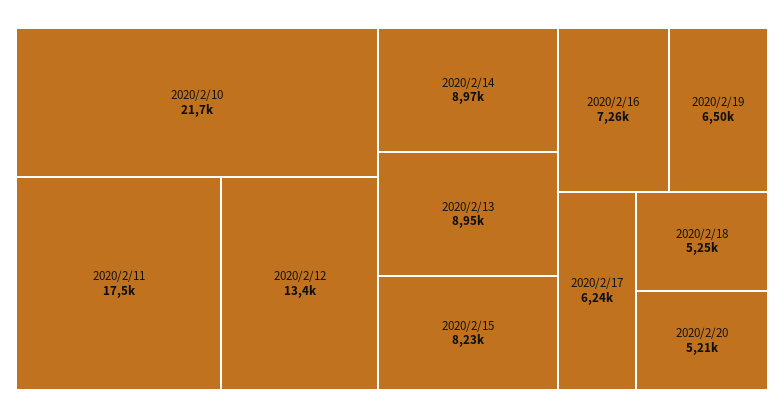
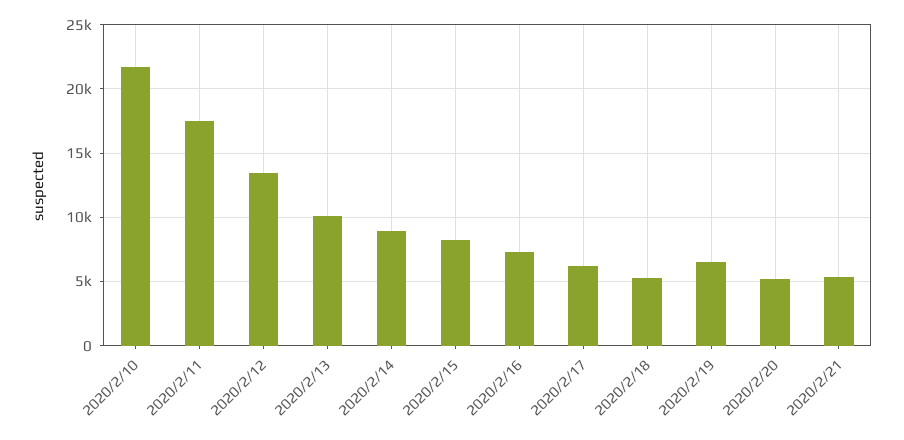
2020/2/13: 8950 -> 10000
2020/2/21: none -> 5500

